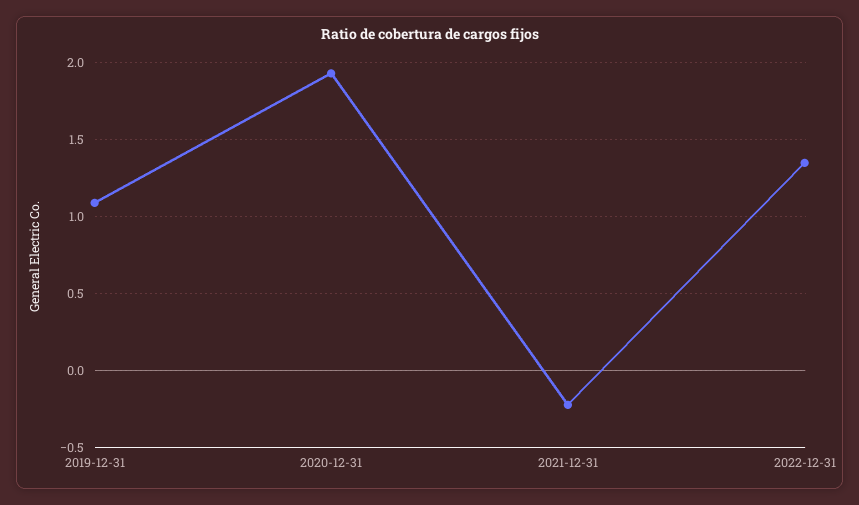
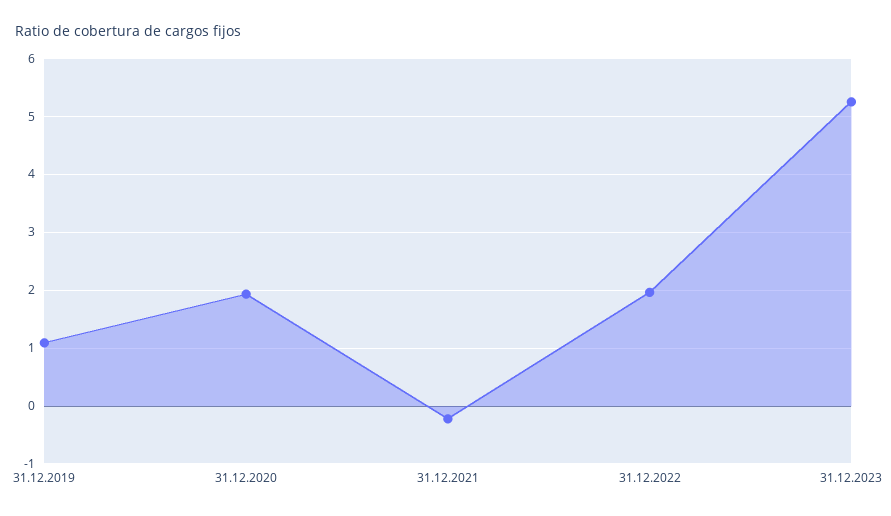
2022-12-31: 1.35 -> 2
31.12.2023: none -> 5.2

